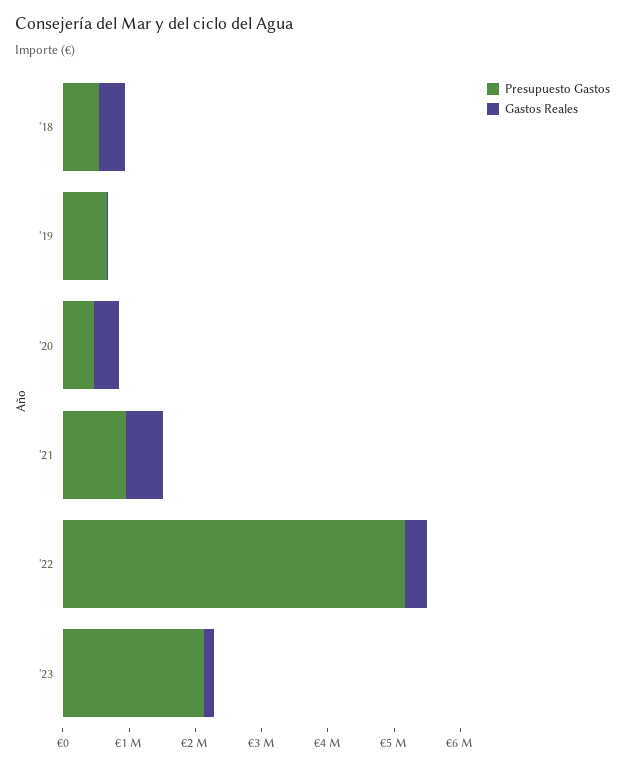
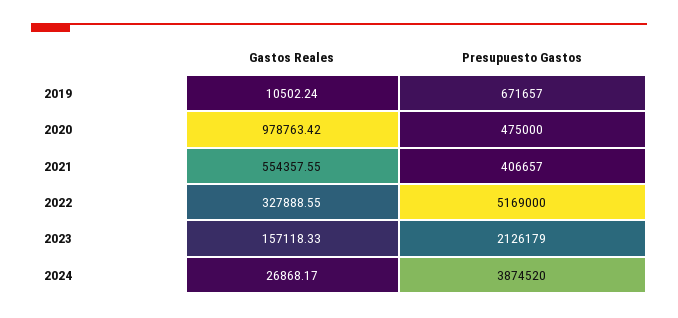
Presupuesto Gastos, '18: 600000 -> none
Gastos Reales, '18: 400000 -> none
Gastos Reales, '20: 400000 -> 978763.42
Presupuesto Gastos, '21: 1000000 -> 406657
Gastos Reales, 2024: none -> 26868.17
Presupuesto Gastos, 2024: none -> 3874520

